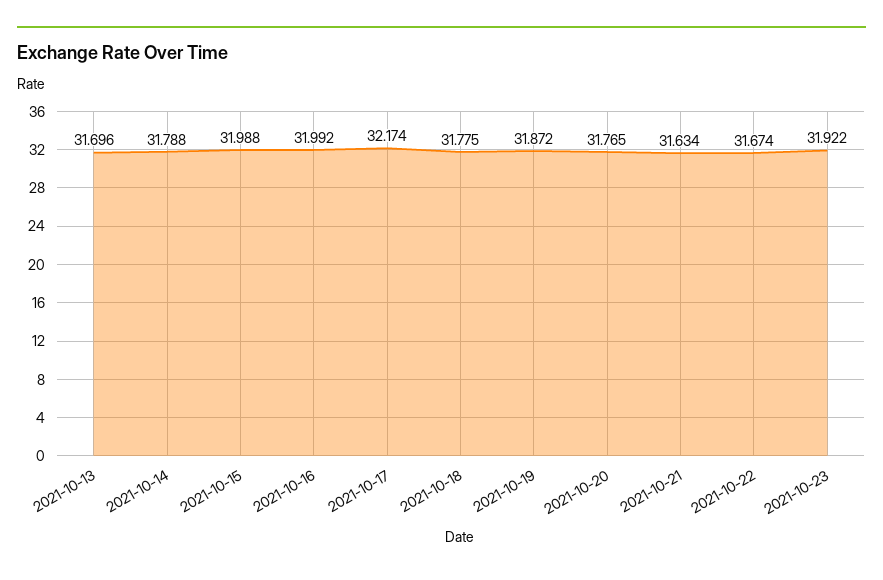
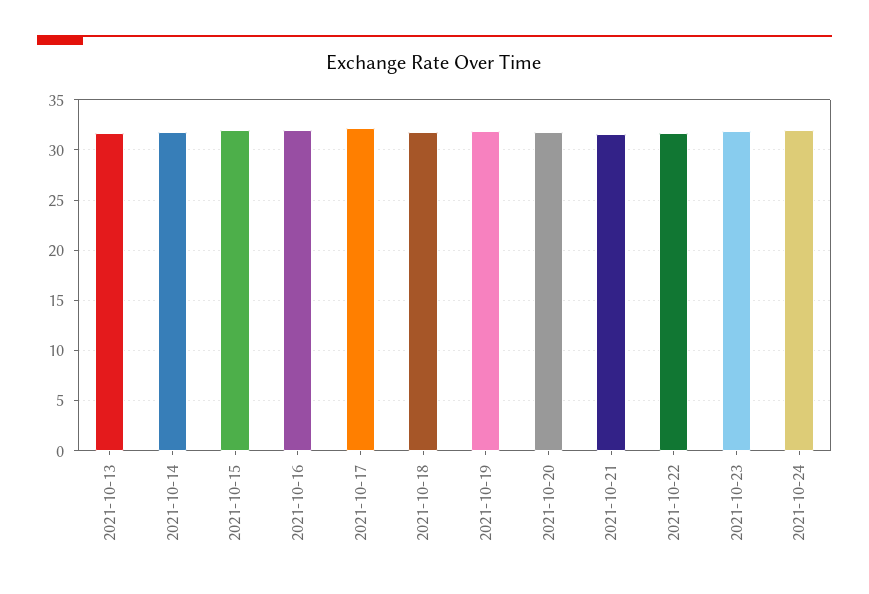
2021-10-24: none -> 32

